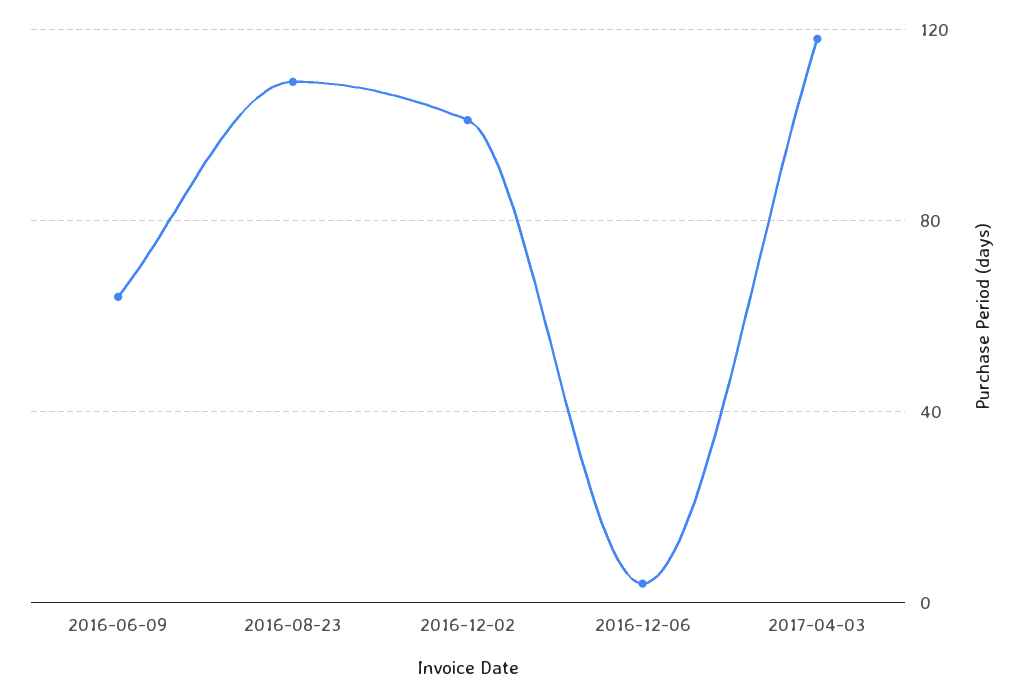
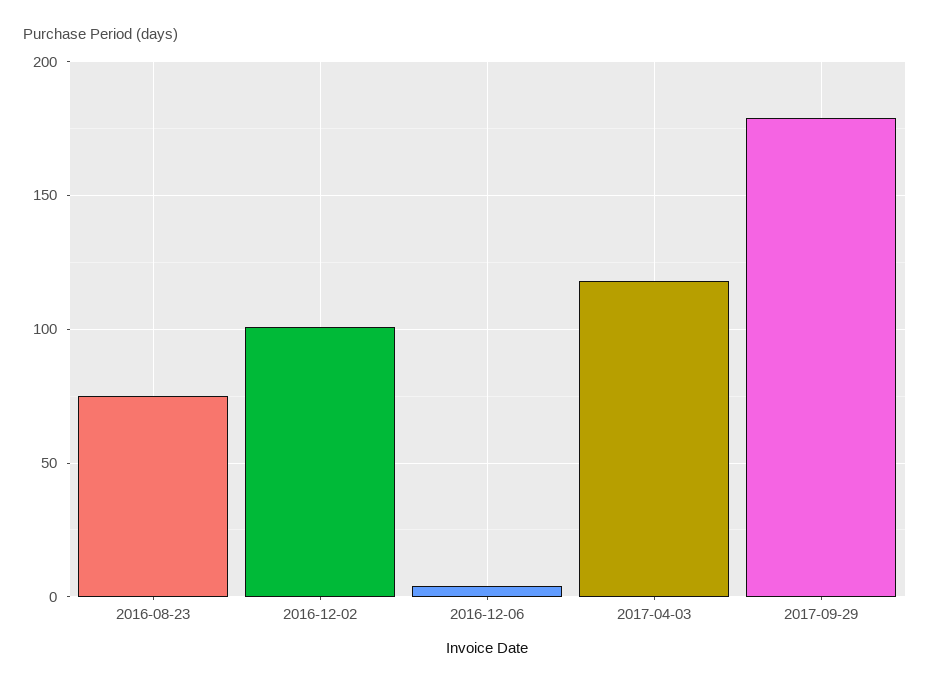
2016-06-09: 65 -> none
2016-08-23: 110 -> 75
2017-09-29: none -> 180

